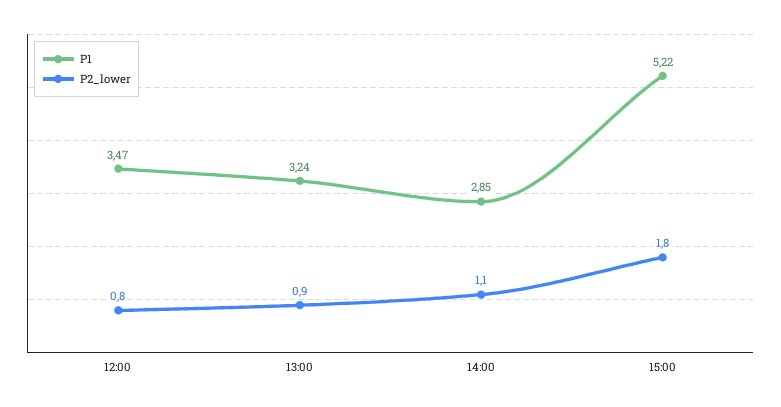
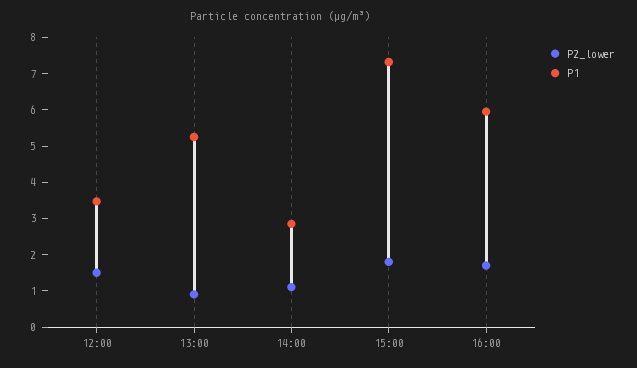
P2_lower, 12:00: 0.8 -> 1.5
P1, 13:00: 3.24 -> 5.25
P1, 15:00: 5.22 -> 7.25
P2_lower, 16:00: none -> 1.75
P1, 16:00: none -> 6

